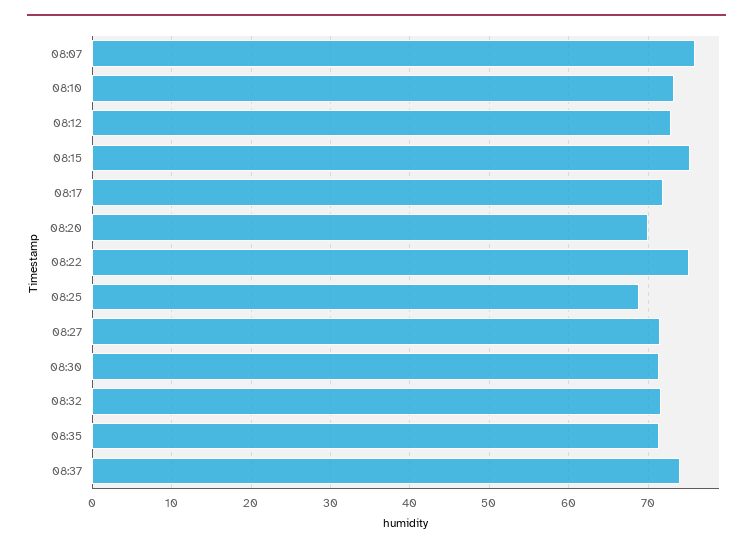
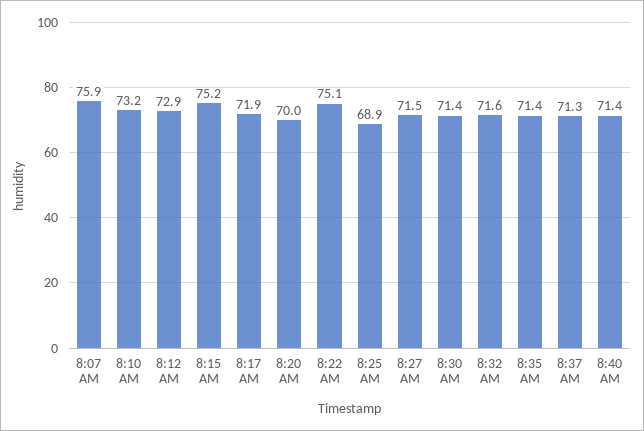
08:37: 74 -> 71.3
8:40 AM: none -> 71.4

